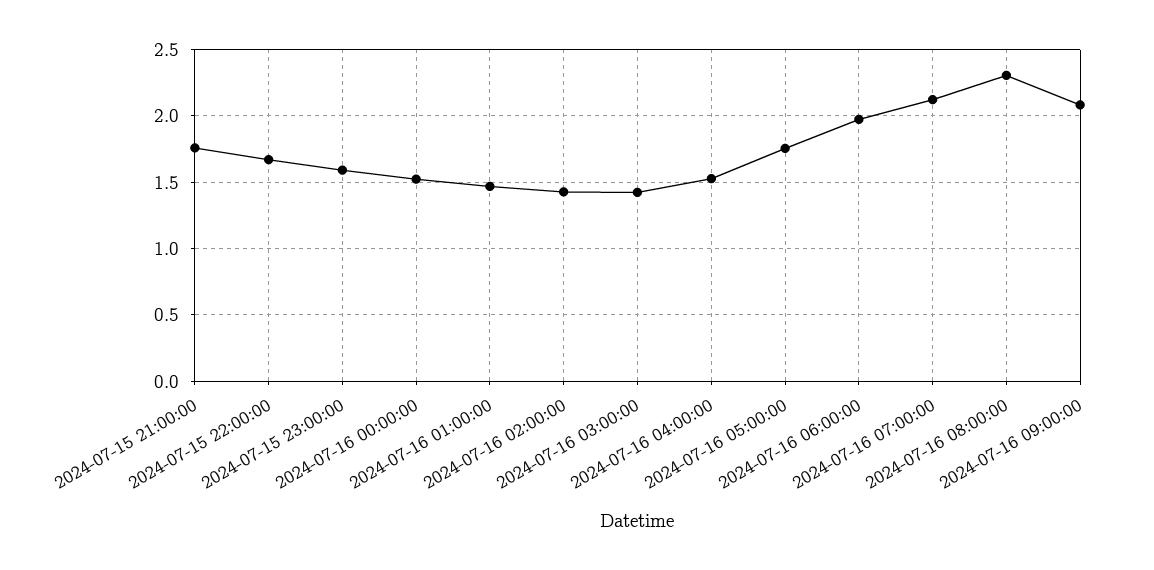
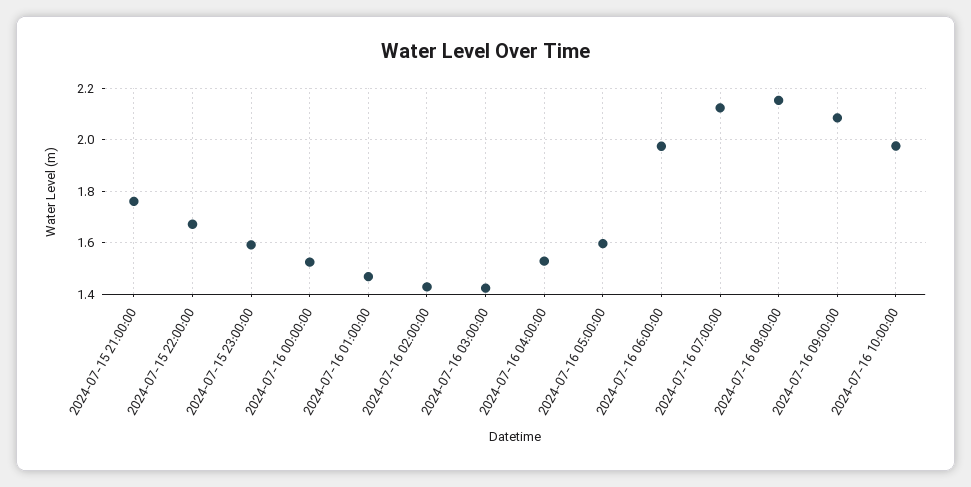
2024-07-16 05:00:00: 1.75 -> 1.6
2024-07-16 08:00:00: 2.3 -> 2.15
2024-07-16 10:00:00: none -> 1.975

